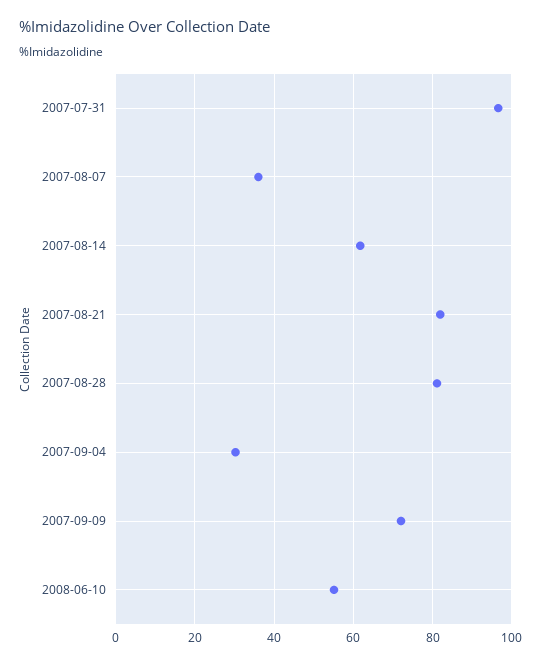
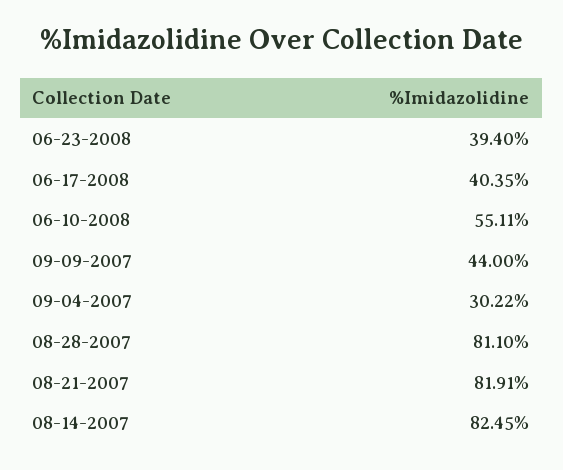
2007-07-31: 96 -> none
2007-08-07: 36 -> none
2007-08-14: 62 -> 82.45
2007-09-09: 72 -> 44
06-23-2008: none -> 39.4
06-17-2008: none -> 40.35

